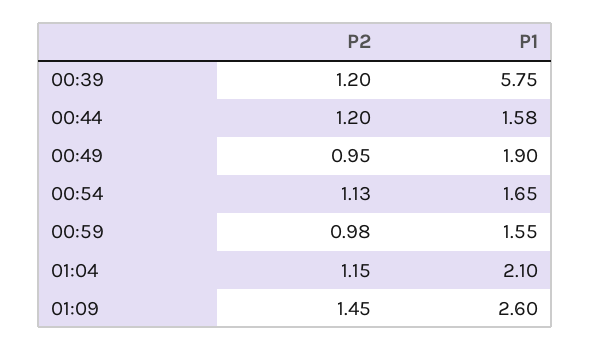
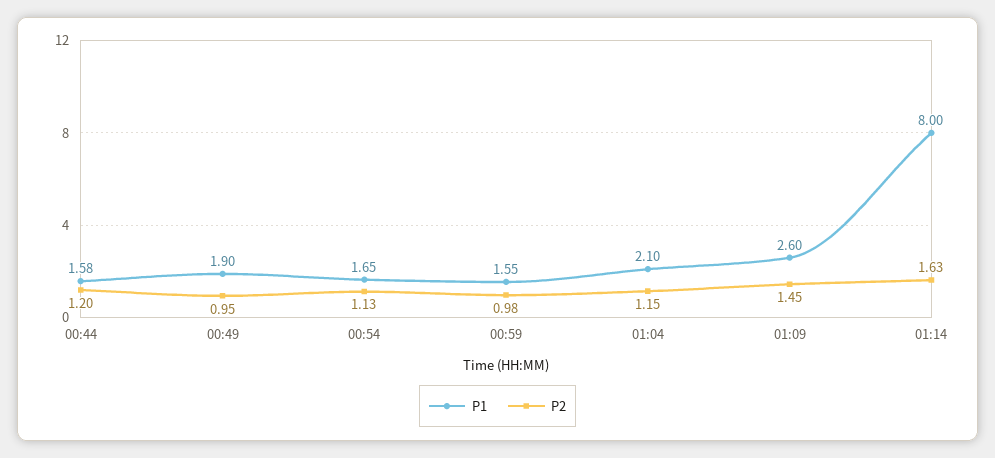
P2, 00:39: 1.2 -> none
P1, 00:39: 5.75 -> none
P1, 01:14: none -> 8
P2, 01:14: none -> 1.63

